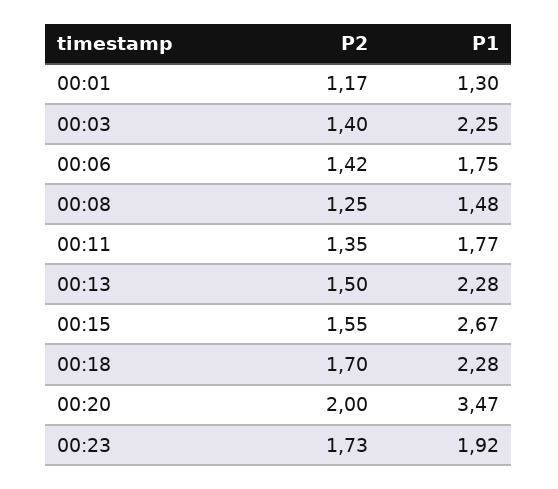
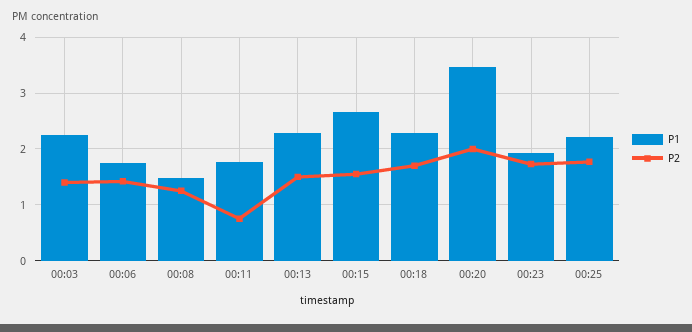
P2, 00:01: 1.17 -> none
P1, 00:01: 1.3 -> none
P2, 00:11: 1.35 -> 0.8
P1, 00:25: none -> 2.2
P2, 00:25: none -> 1.8

